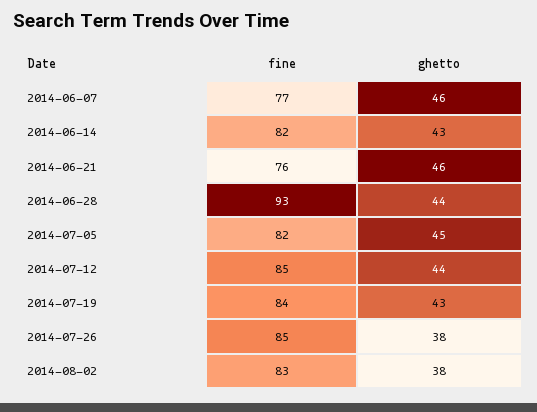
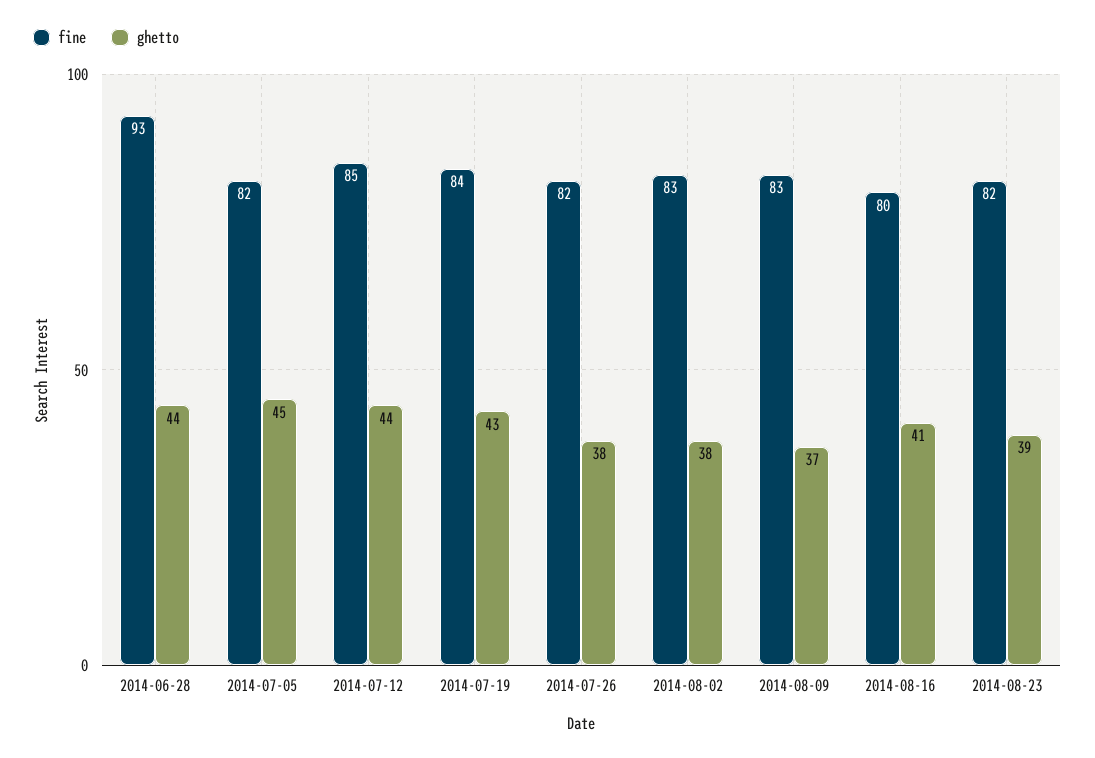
fine, 2014-06-07: 77 -> none
ghetto, 2014-06-07: 46 -> none
fine, 2014-06-14: 82 -> none
ghetto, 2014-06-14: 43 -> none
fine, 2014-06-21: 76 -> none
ghetto, 2014-06-21: 46 -> none
fine, 2014-07-26: 85 -> 82
fine, 2014-08-09: none -> 83
ghetto, 2014-08-09: none -> 37
fine, 2014-08-16: none -> 80
ghetto, 2014-08-16: none -> 41
fine, 2014-08-23: none -> 82
ghetto, 2014-08-23: none -> 39

